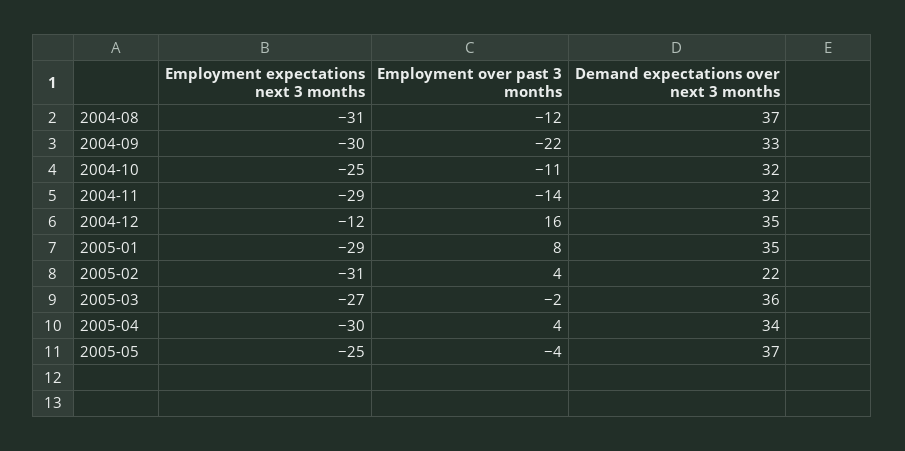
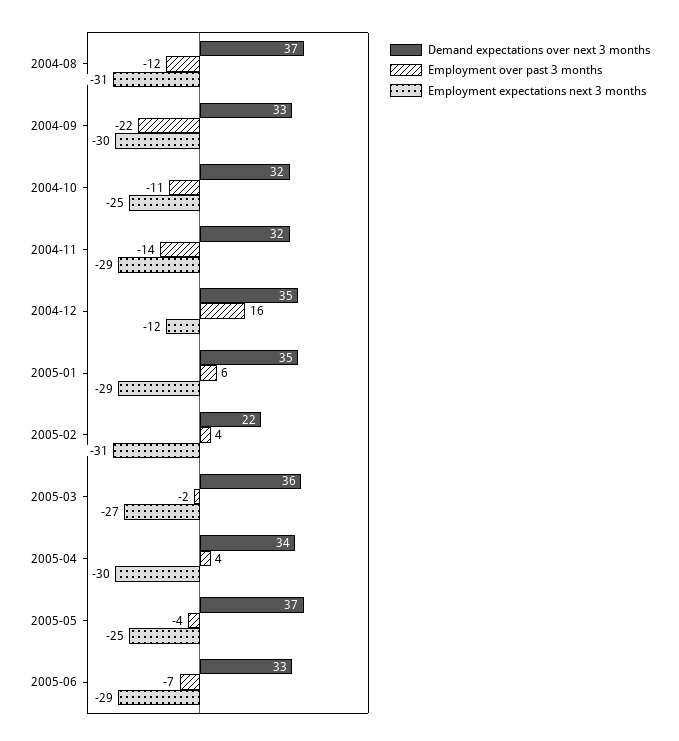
Employment over past 3 months, 2005-01: 8 -> 6
Demand expectations over next 3 months, 2005-06: none -> 33
Employment over past 3 months, 2005-06: none -> -7
Employment expectations next 3 months, 2005-06: none -> -29

